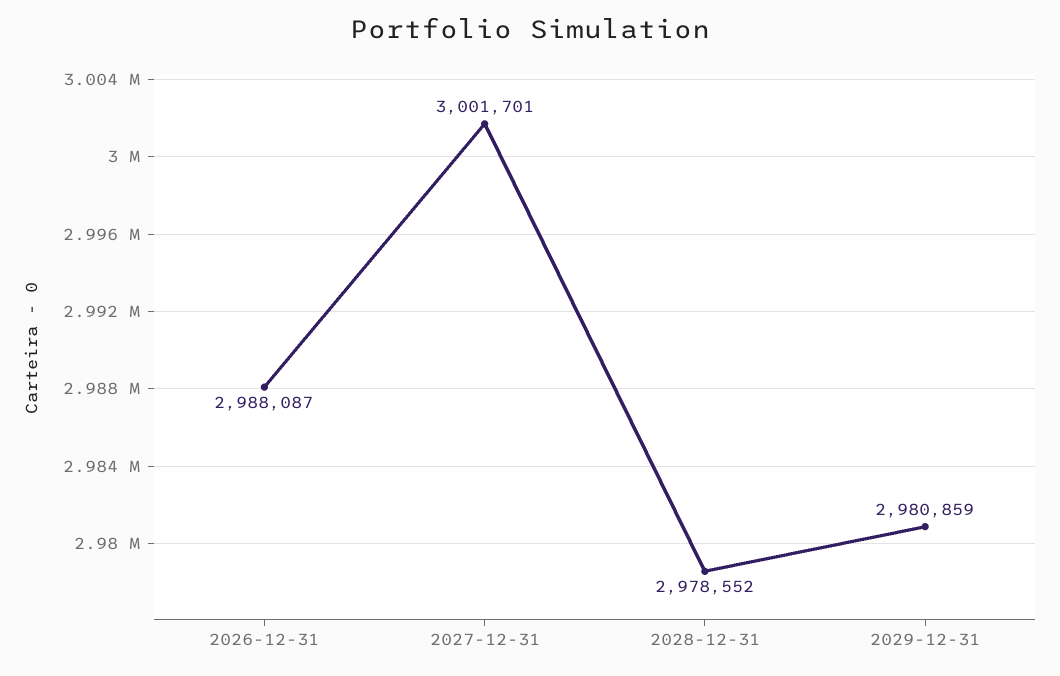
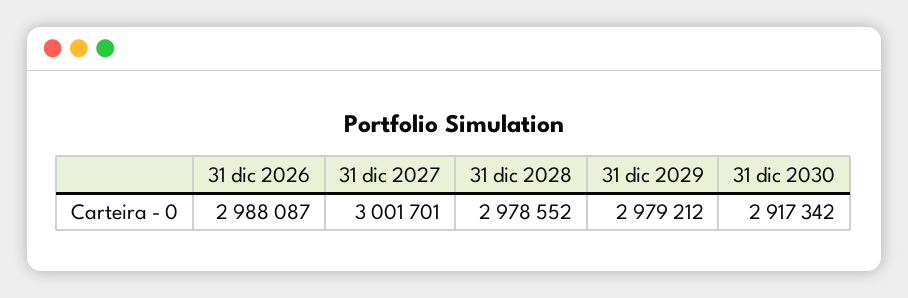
2029-12-31: 2980859 -> 2979212
31 dic 2030: none -> 2917342

